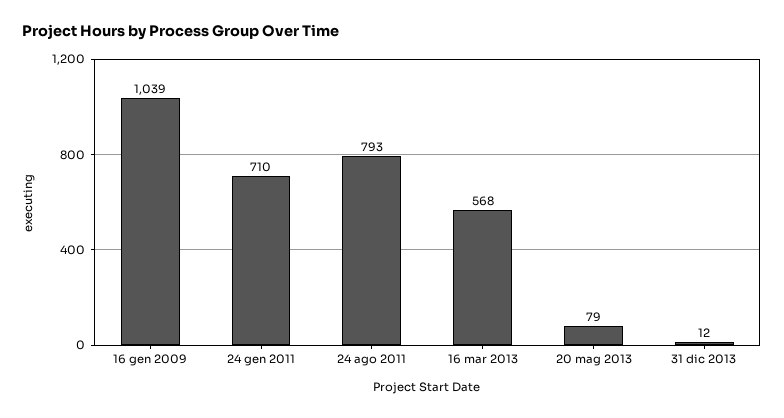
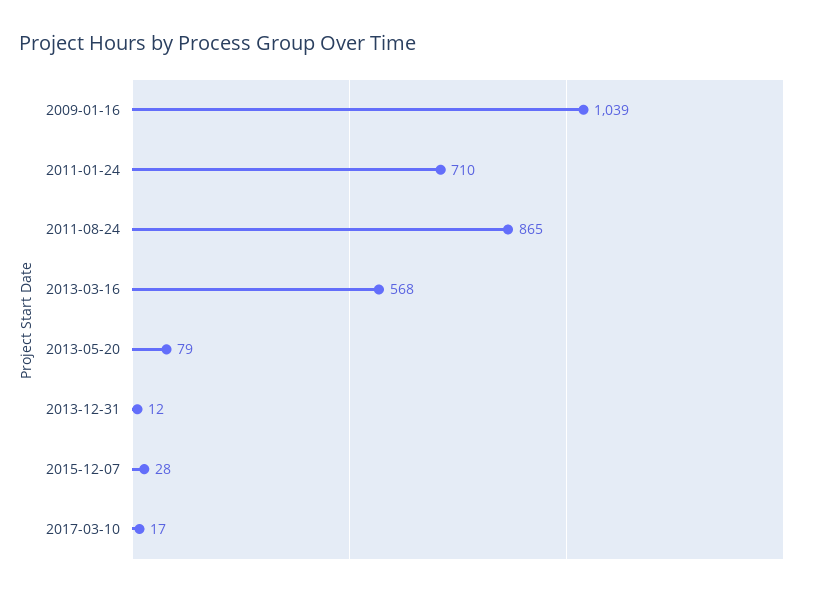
24 ago 2011: 793 -> 865
2015-12-07: none -> 28
2017-03-10: none -> 17

